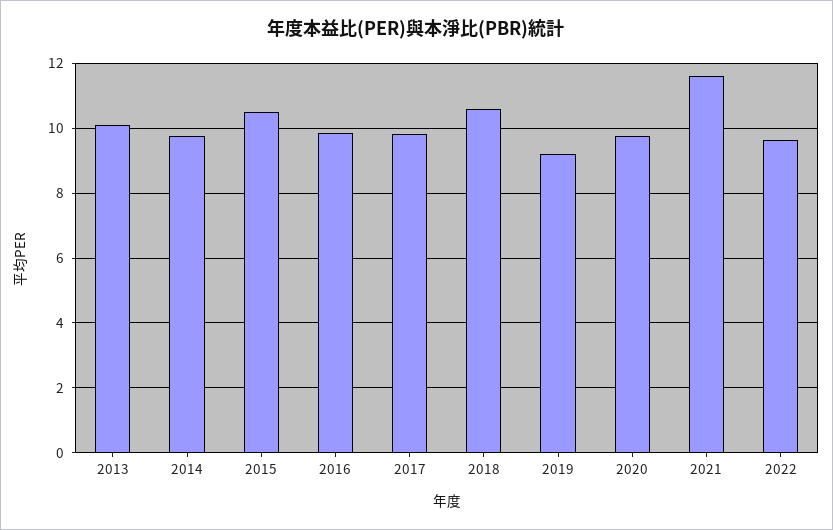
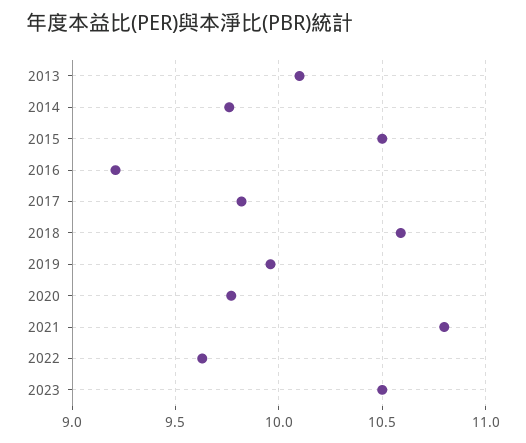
2016: 9.8 -> 9.2
2019: 9.2 -> 9.95
2021: 11.6 -> 10.8
2023: none -> 10.5

